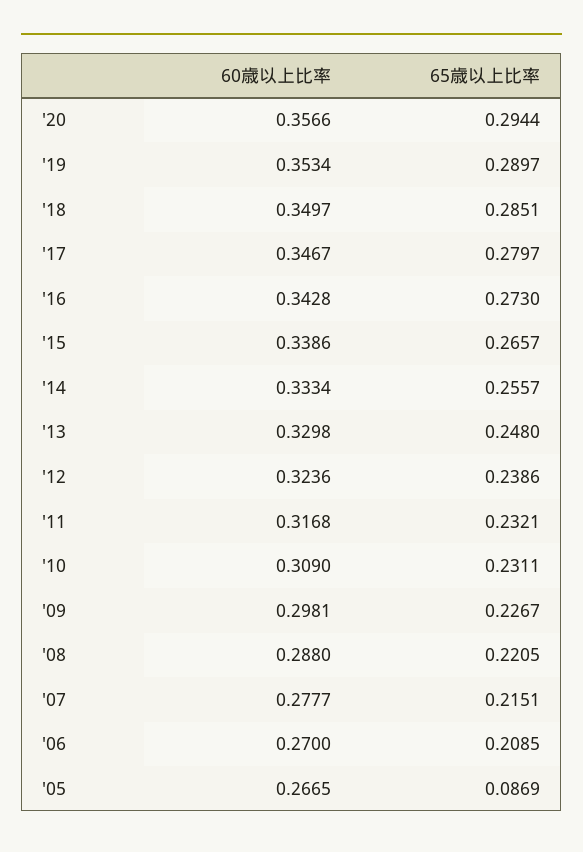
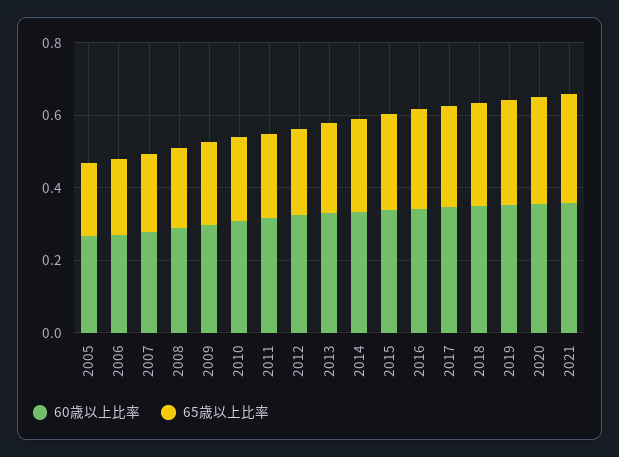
65歳以上比率, '05: 0.0869 -> 0.2
60歳以上比率, 2021: none -> 0.35
65歳以上比率, 2021: none -> 0.3

